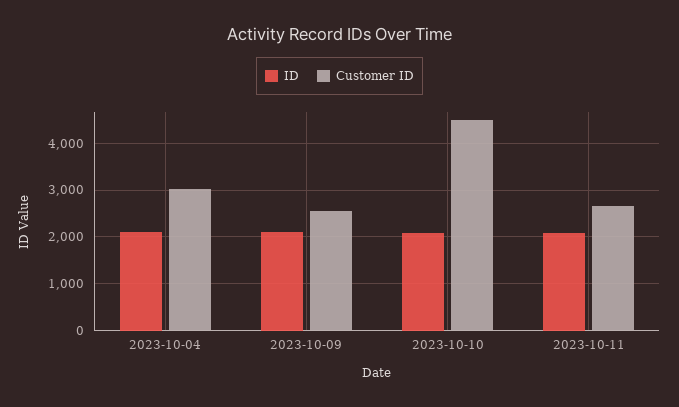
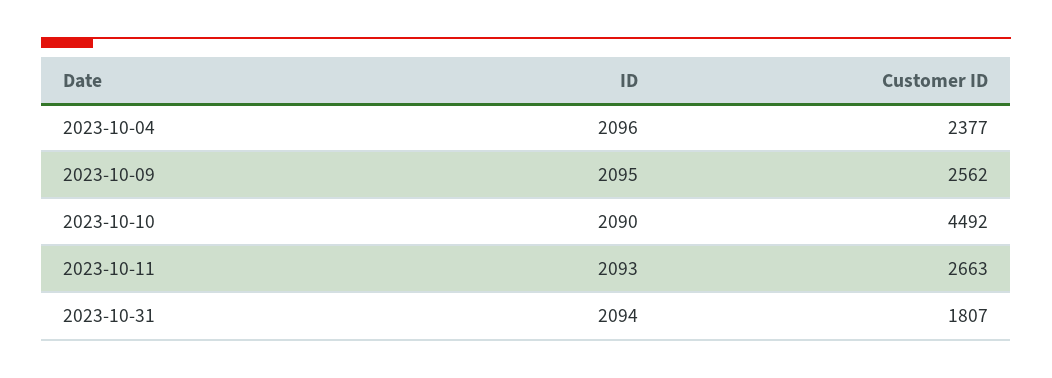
Customer ID, 2023-10-04: 3000 -> 2377
ID, 2023-10-31: none -> 2094
Customer ID, 2023-10-31: none -> 1807

